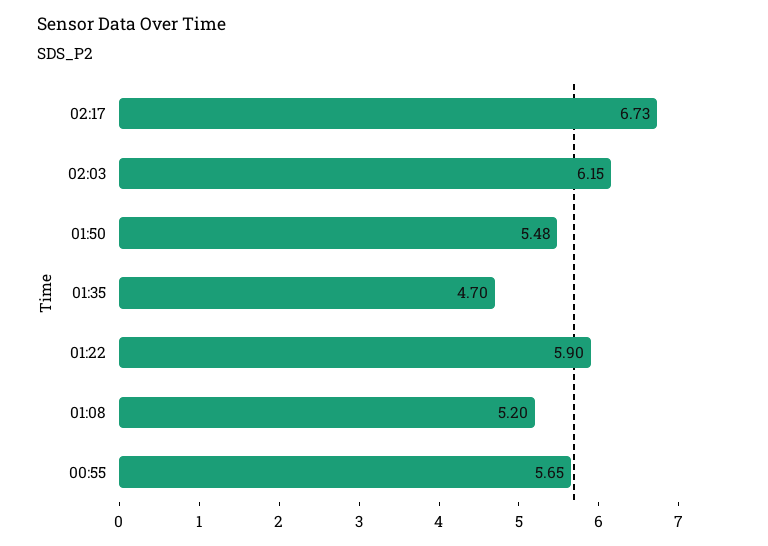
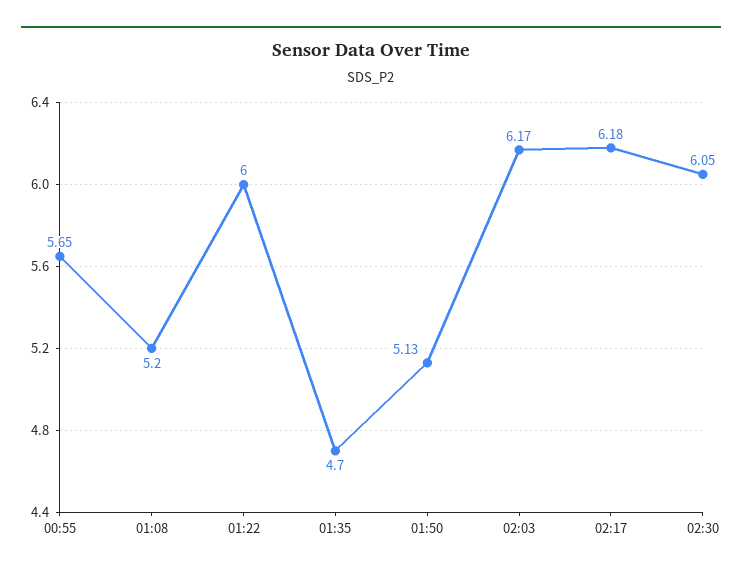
02:17: 6.73 -> 6.18
02:03: 6.15 -> 6.17
01:50: 5.48 -> 5.13
01:22: 5.9 -> 6
02:30: none -> 6.05

